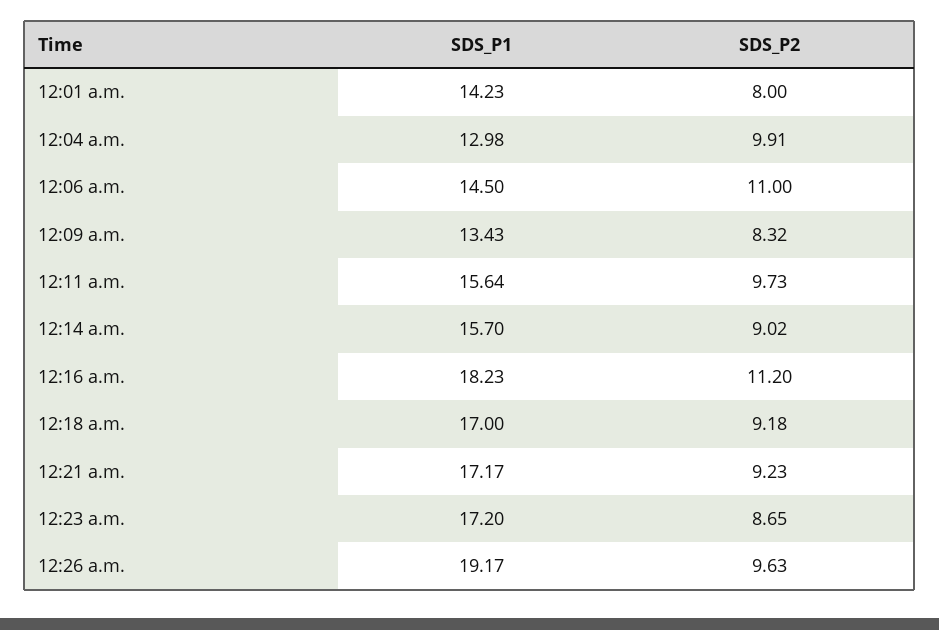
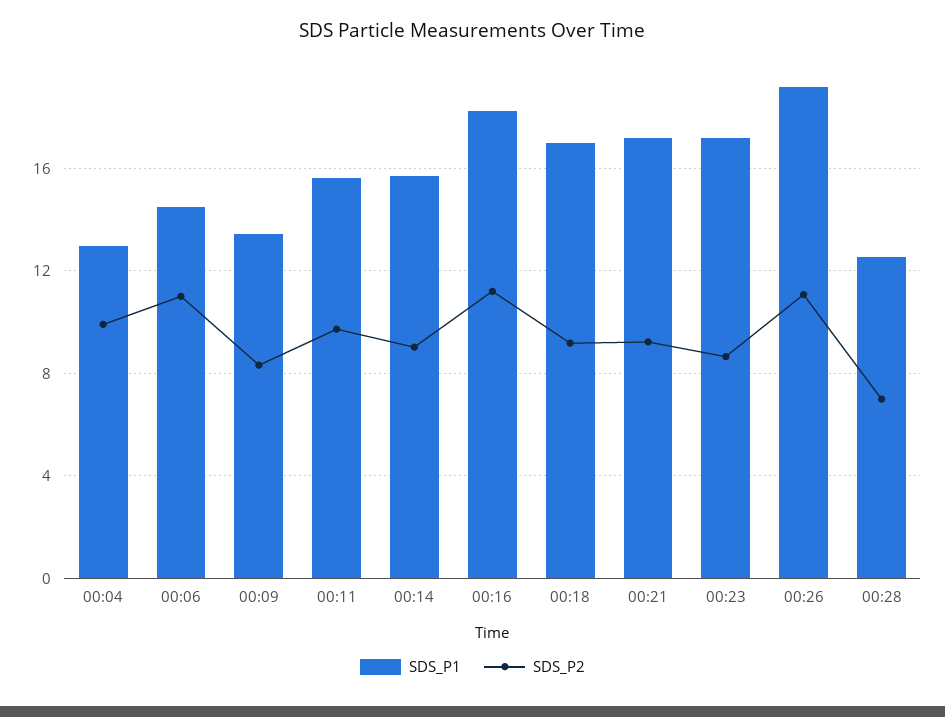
SDS_P1, 12:01 a.m.: 14.23 -> none
SDS_P2, 12:01 a.m.: 8 -> none
SDS_P2, 12:26 a.m.: 9.63 -> 11
SDS_P1, 00:28: none -> 12.5
SDS_P2, 00:28: none -> 7

